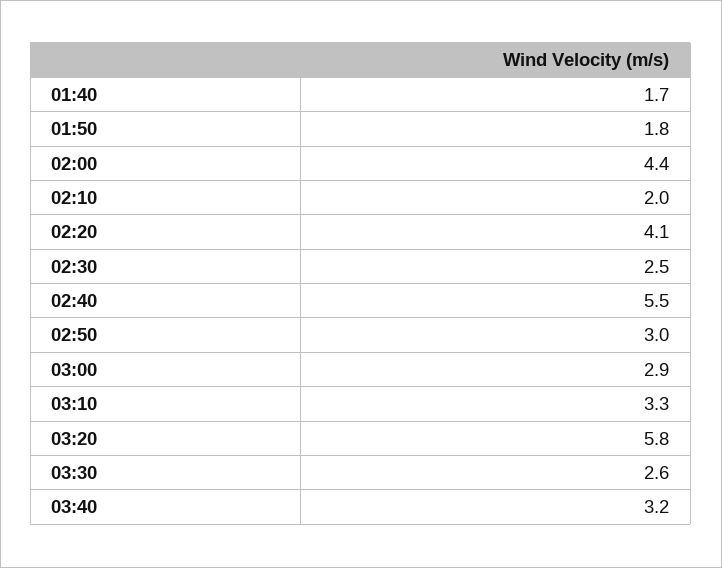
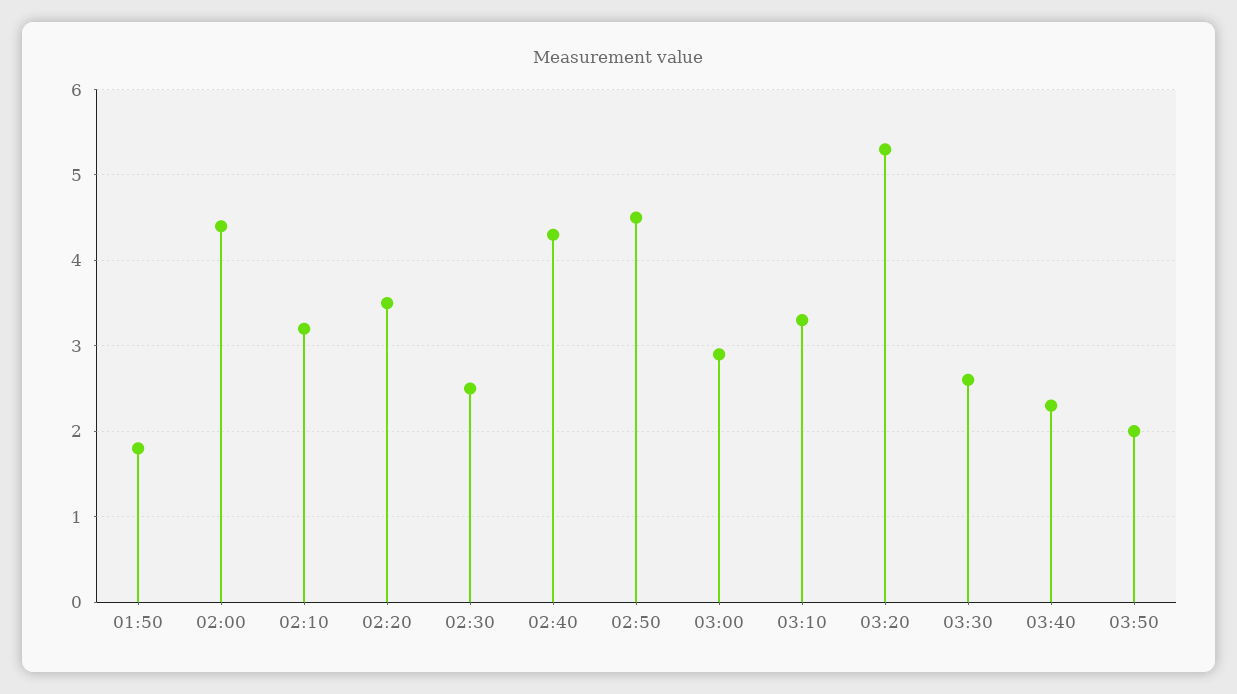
01:40: 1.7 -> none
02:10: 2 -> 3.2
02:20: 4.1 -> 3.5
02:40: 5.5 -> 4.3
02:50: 3 -> 4.5
03:20: 5.8 -> 5.3
03:40: 3.2 -> 2.3
03:50: none -> 2

